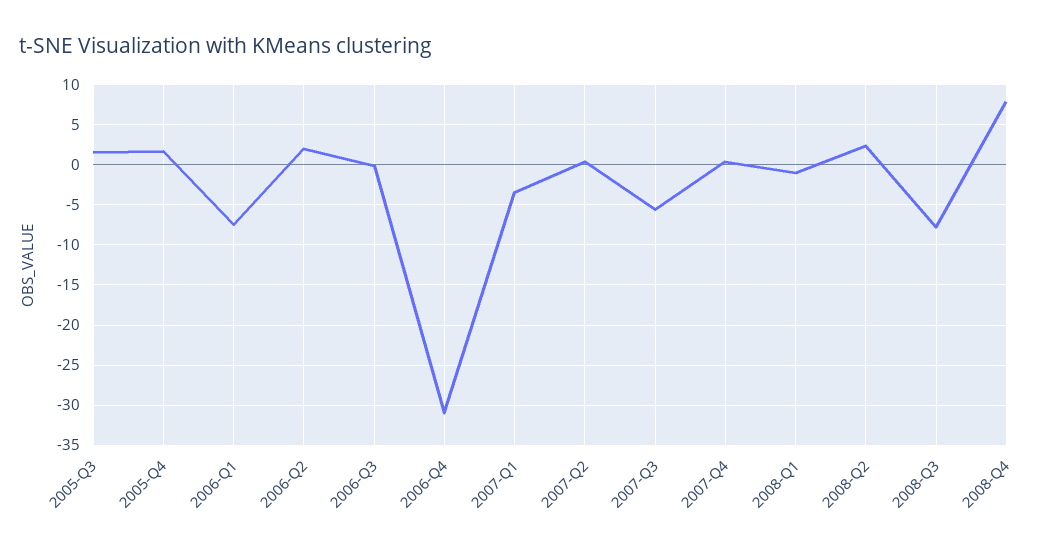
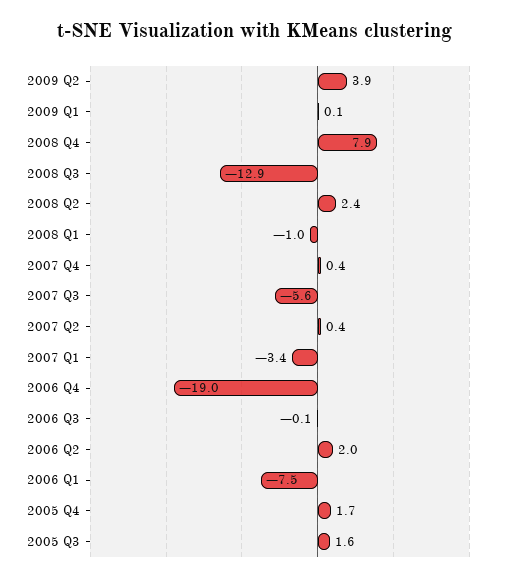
2006-Q4: -31 -> -19
2008-Q3: -8 -> -12.9
2009 Q2: none -> 3.9
2009 Q1: none -> 0.1

